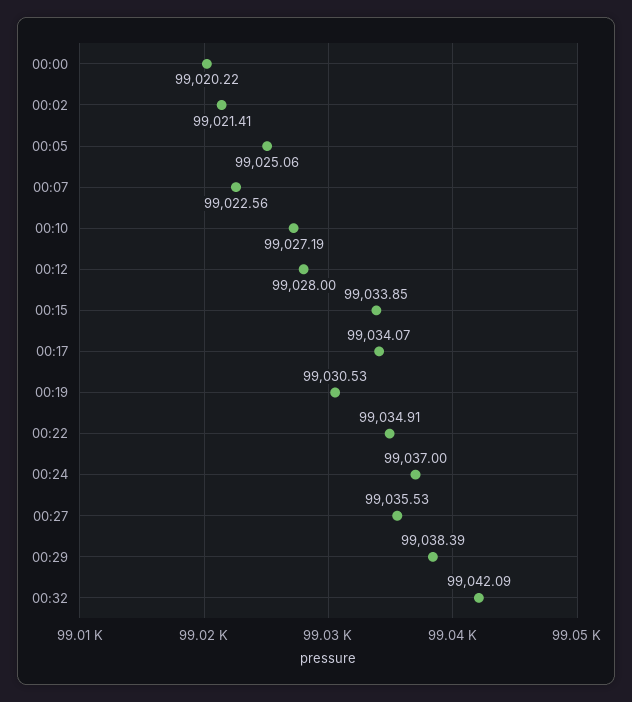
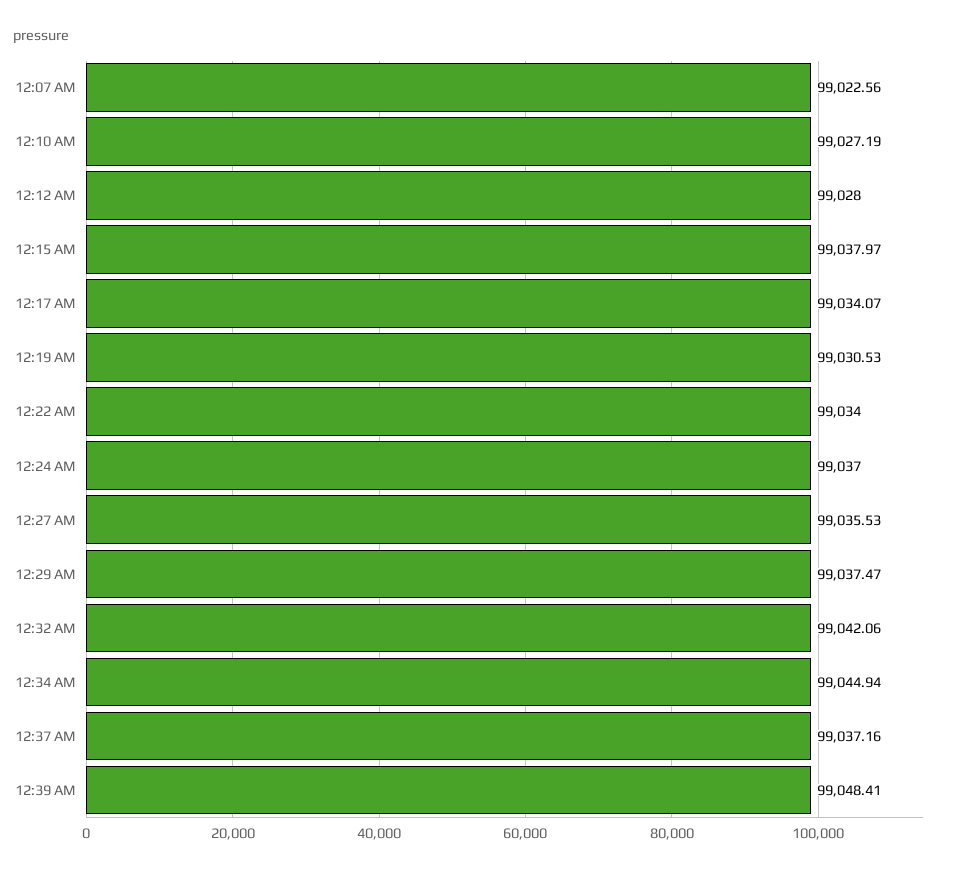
00:00: 99020.22 -> none
00:02: 99021.41 -> none
00:05: 99025.06 -> none
00:15: 99033.85 -> 99037.97
00:22: 99034.91 -> 99034
00:29: 99038.39 -> 99037.47
00:32: 99042.09 -> 99042.06
12:34 AM: none -> 99044.94
12:37 AM: none -> 99037.16
12:39 AM: none -> 99048.41

